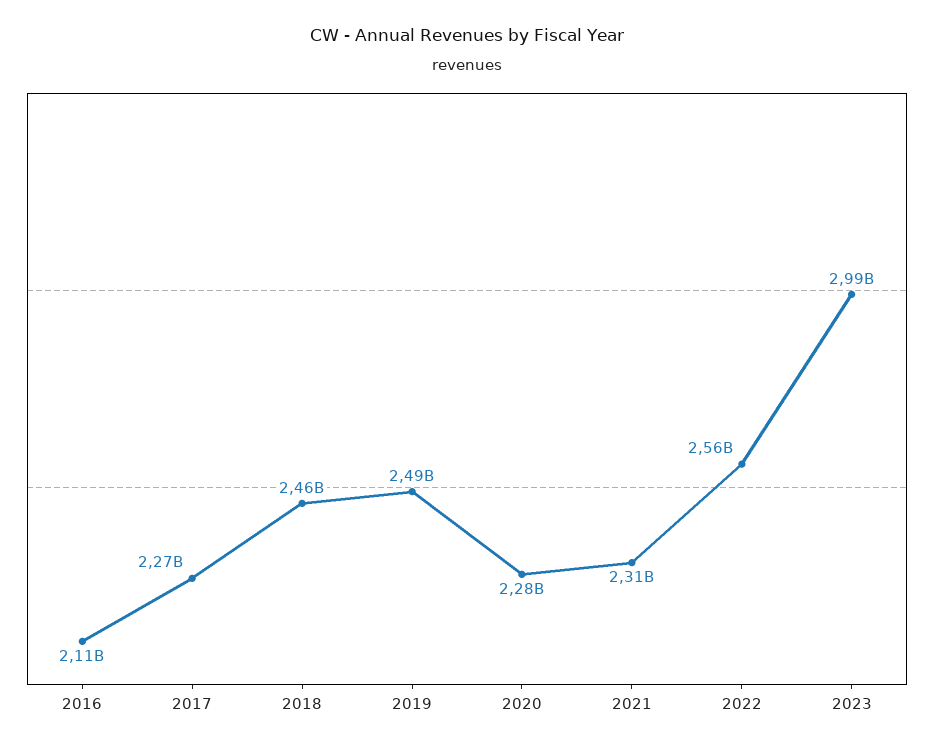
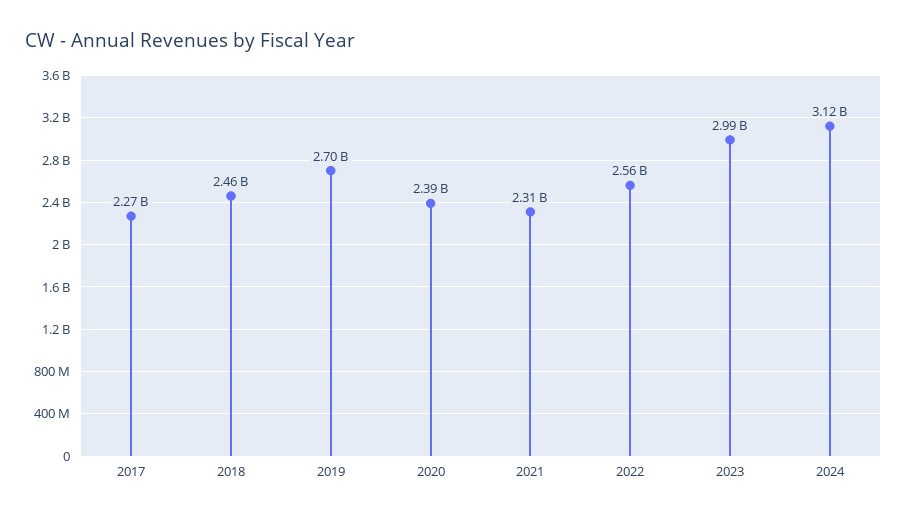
2016: 2110000000 -> none
2019: 2490000000 -> 2700000000
2020: 2280000000 -> 2390000000
2024: none -> 3120000000

